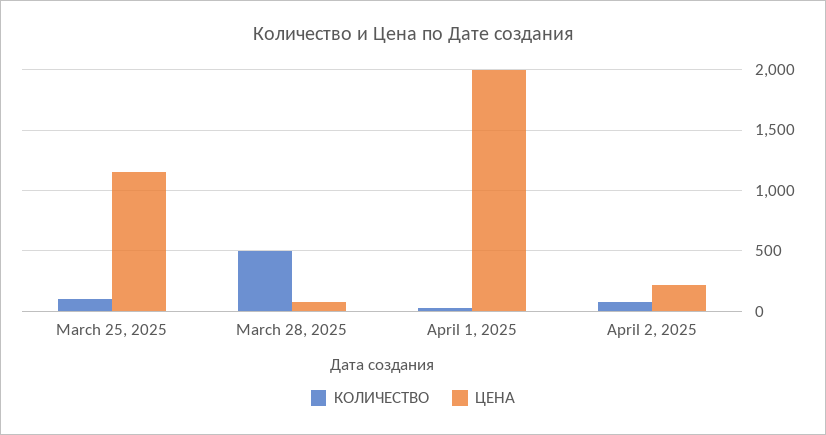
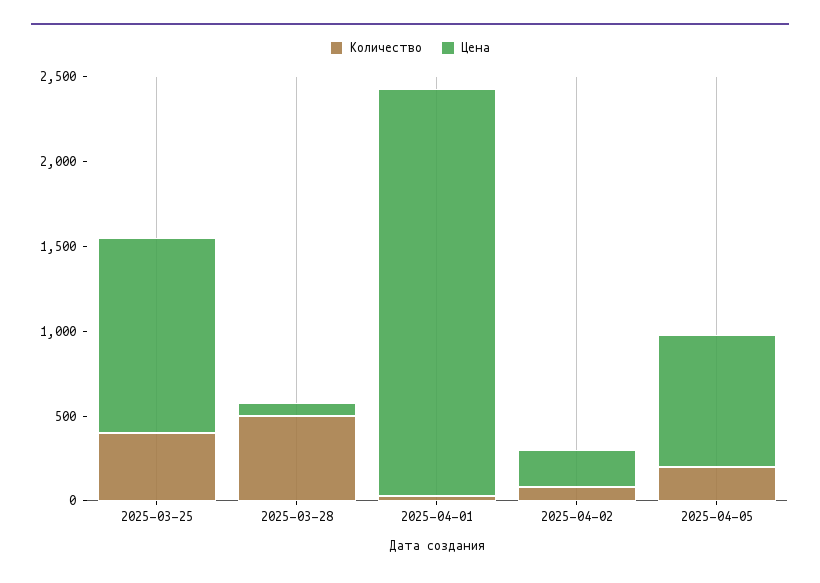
КОЛИЧЕСТВО, March 25, 2025: 100 -> 400
ЦЕНА, April 1, 2025: 2000 -> 2400
КОЛИЧЕСТВО, 2025-04-05: none -> 200
ЦЕНА, 2025-04-05: none -> 800

